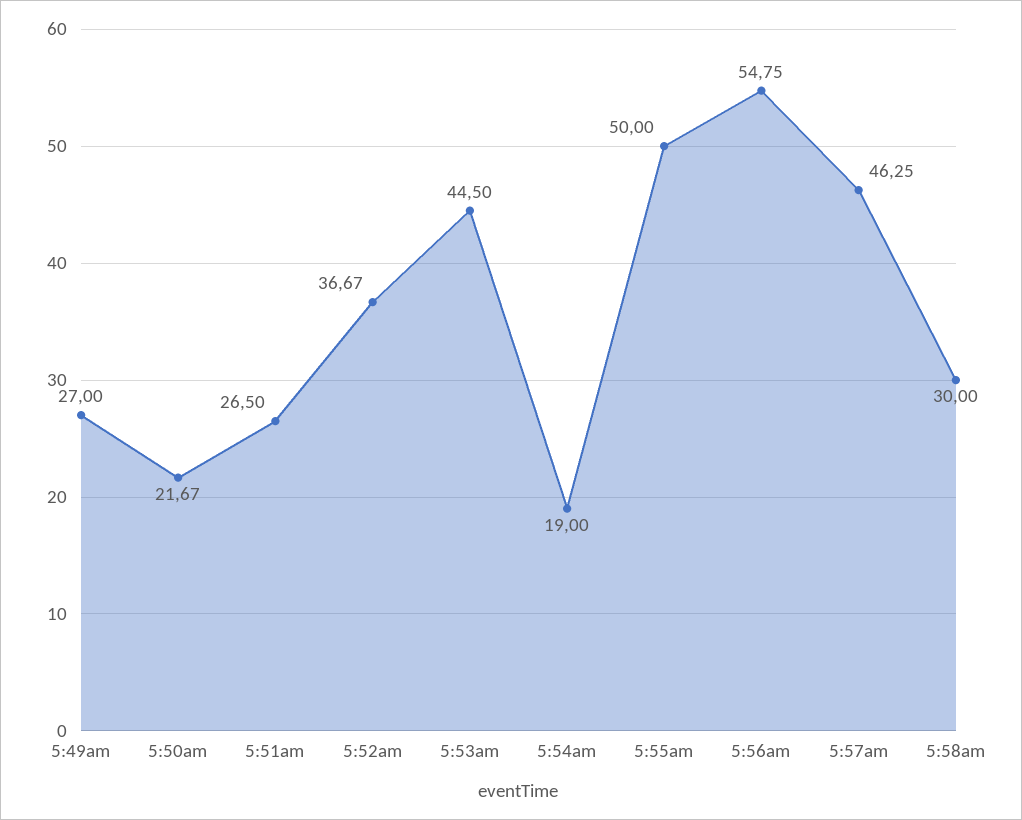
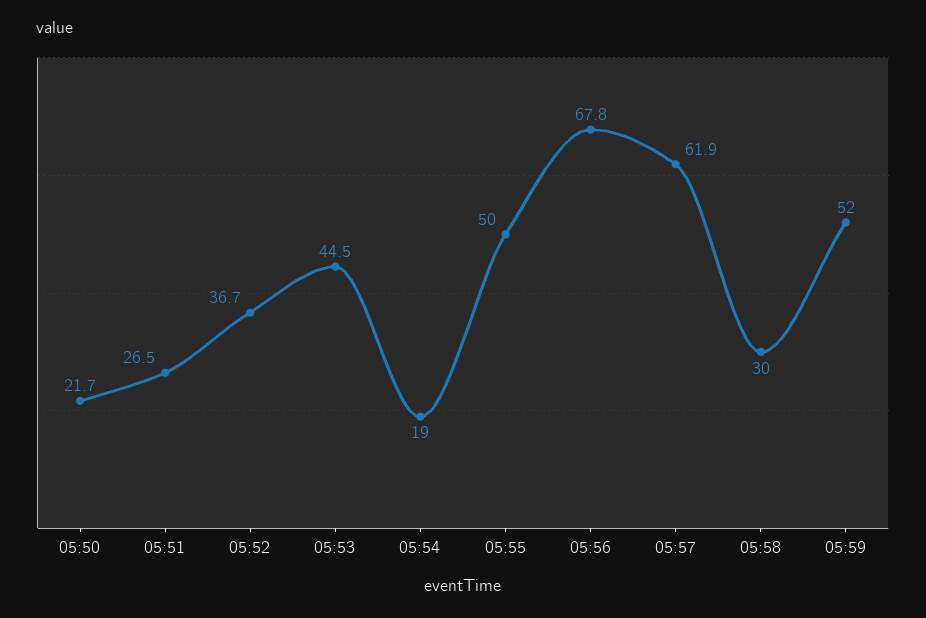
5:49am: 27 -> none
5:56am: 54.75 -> 67.8
5:57am: 46.25 -> 61.9
05:59: none -> 52

